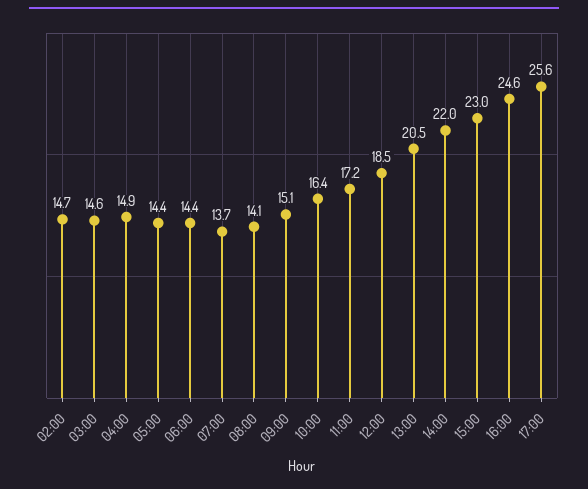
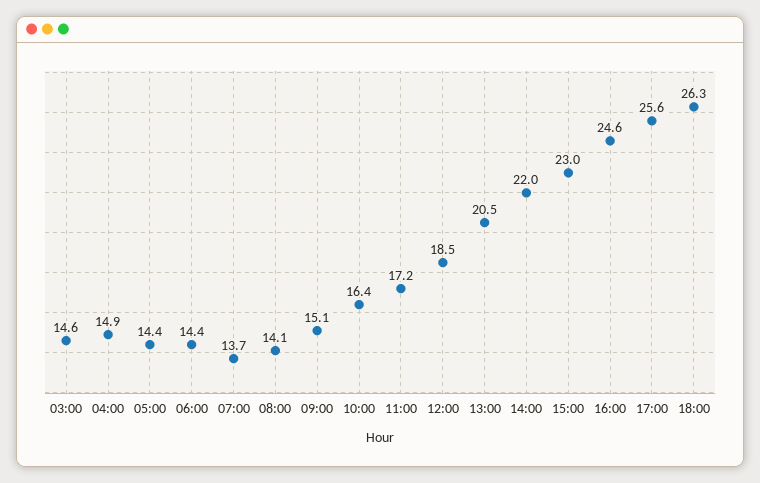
02:00: 14.7 -> none
18:00: none -> 26.3

